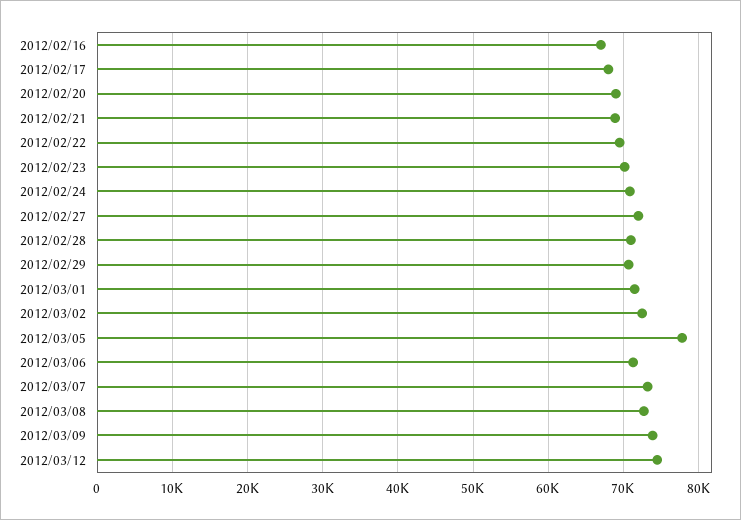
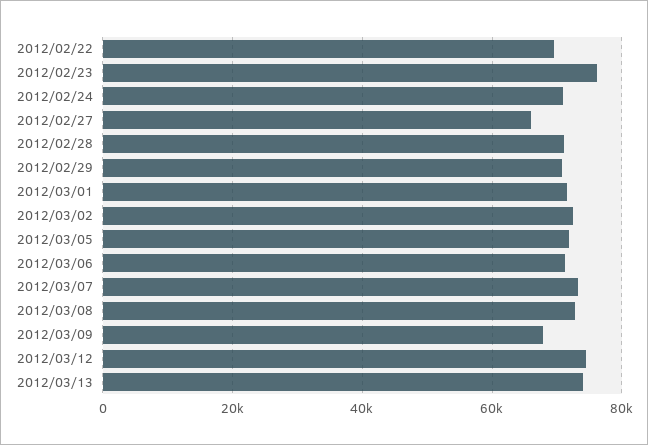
2012/02/16: 67000 -> none
2012/02/17: 68000 -> none
2012/02/20: 69000 -> none
2012/02/21: 69000 -> none
2012/02/23: 70000 -> 76000
2012/02/27: 72000 -> 66000
2012/03/05: 78000 -> 72000
2012/03/09: 74000 -> 68000
2012/03/13: none -> 74000

